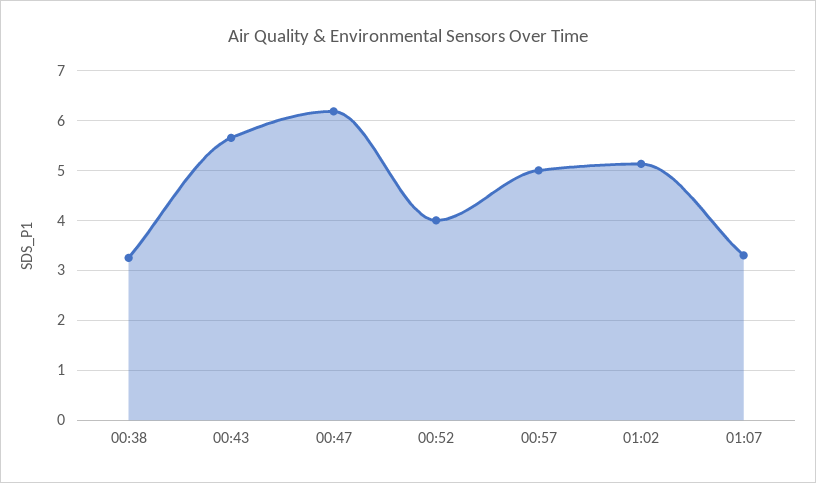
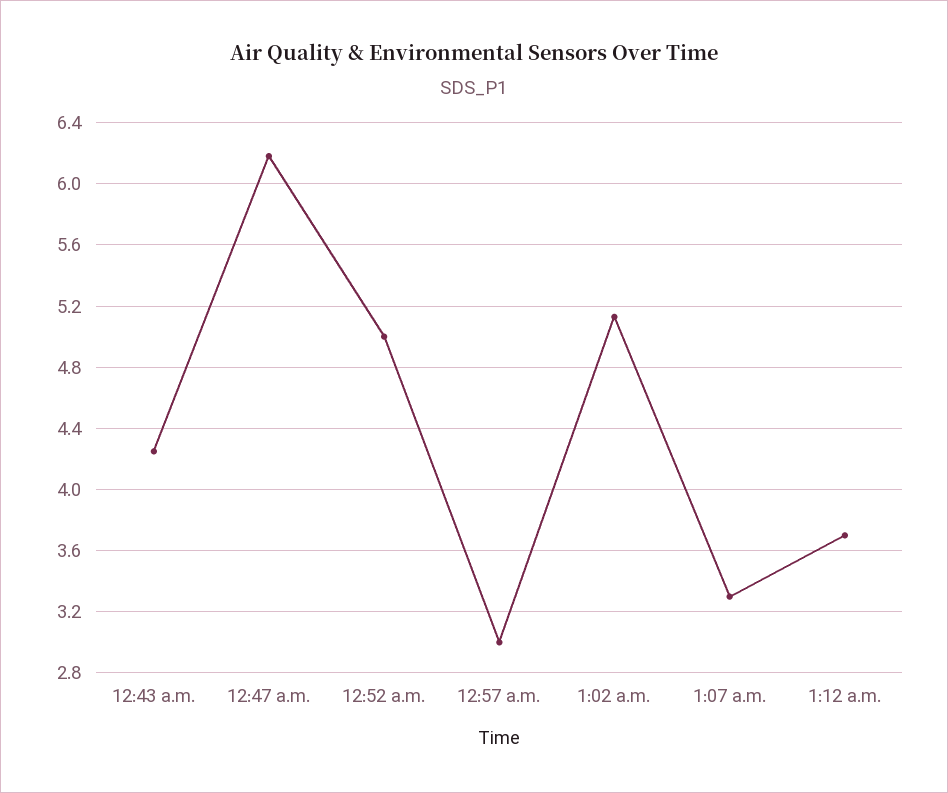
00:38: 3.2 -> none
00:43: 5.6 -> 4.25
00:52: 4 -> 5
00:57: 5 -> 3
1:12 a.m.: none -> 3.7

